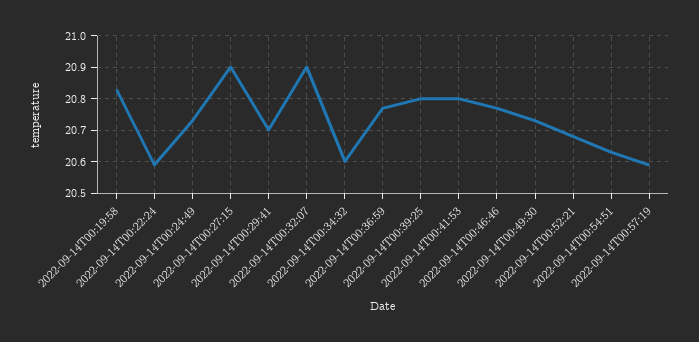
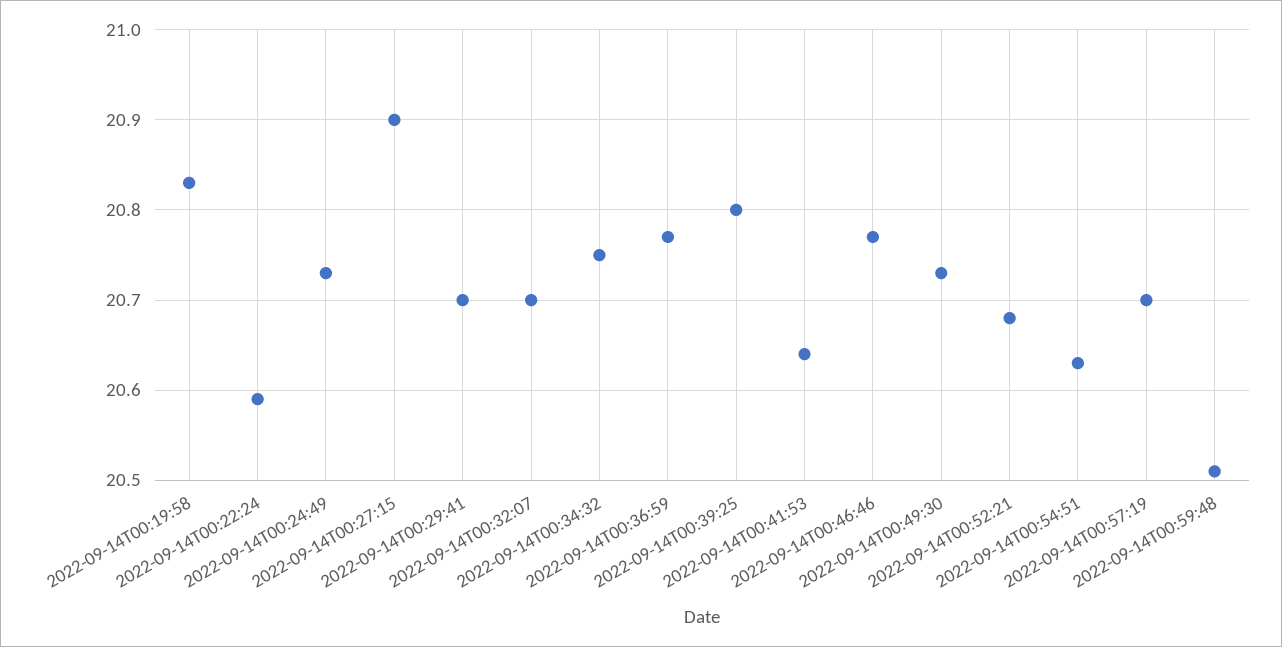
2022-09-14T00:32:07: 20.9 -> 20.7
2022-09-14T00:34:32: 20.6 -> 20.75
2022-09-14T00:41:53: 20.8 -> 20.64
2022-09-14T00:57:19: 20.6 -> 20.7
2022-09-14T00:59:48: none -> 20.51

